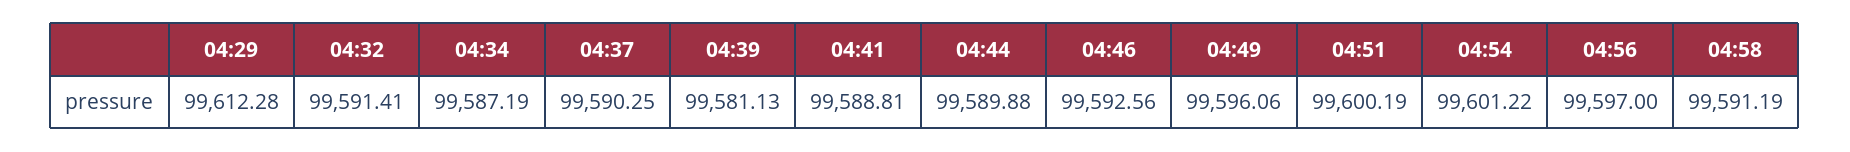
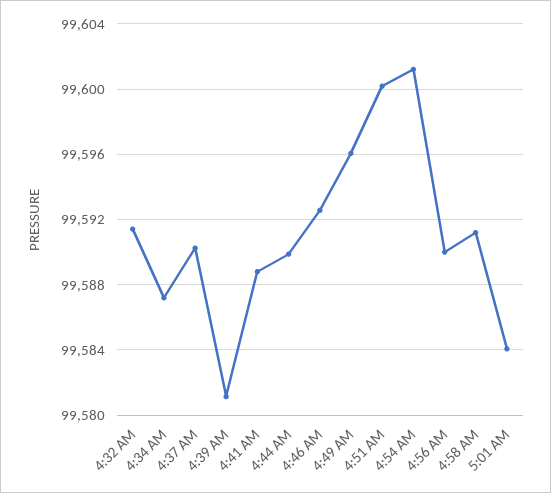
04:29: 99612.28 -> none
04:56: 99597 -> 99590
5:01 AM: none -> 99584

